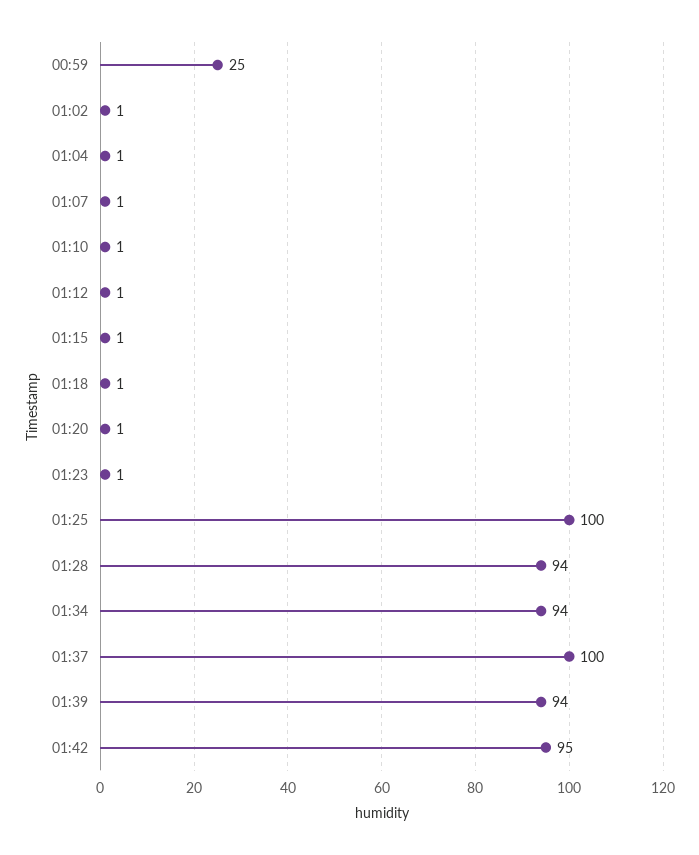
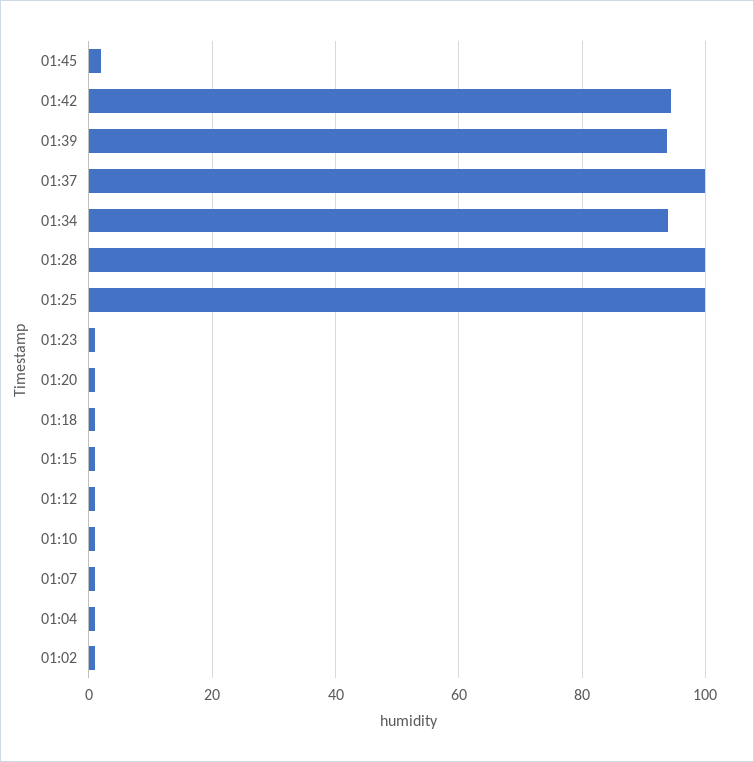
00:59: 25 -> none
01:28: 94 -> 100
01:45: none -> 2

